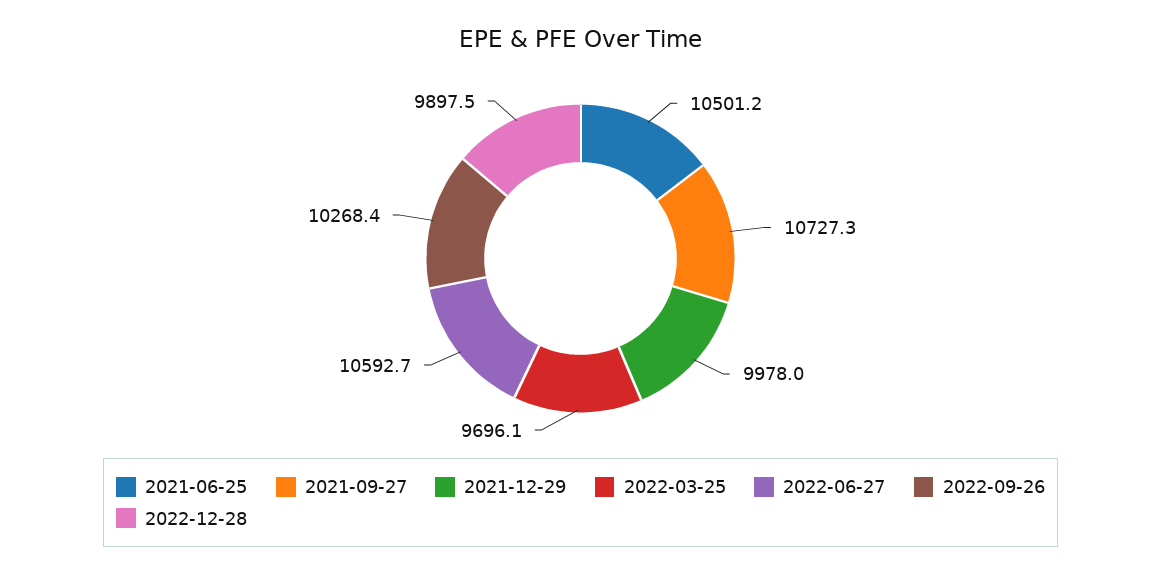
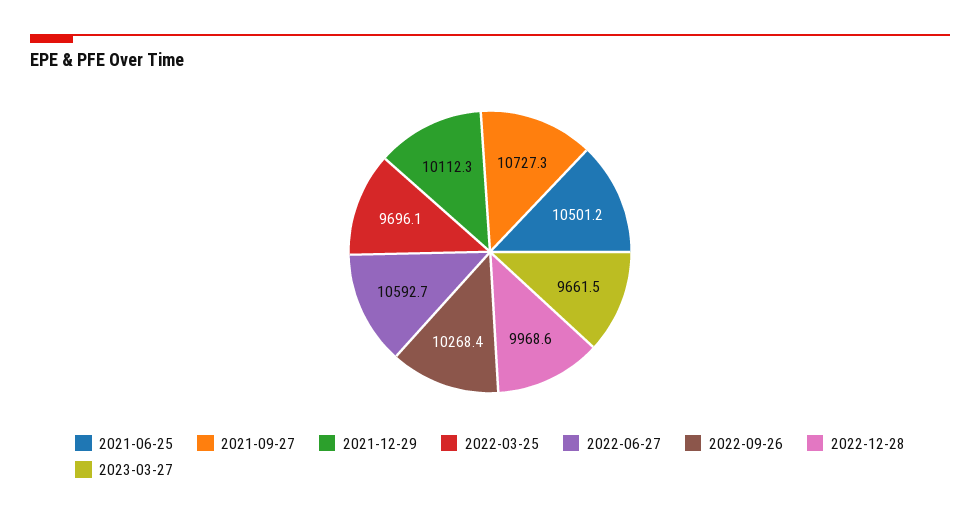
2021-12-29: 9978 -> 10112.3
2022-12-28: 9897.5 -> 9968.6
2023-03-27: none -> 9661.5

